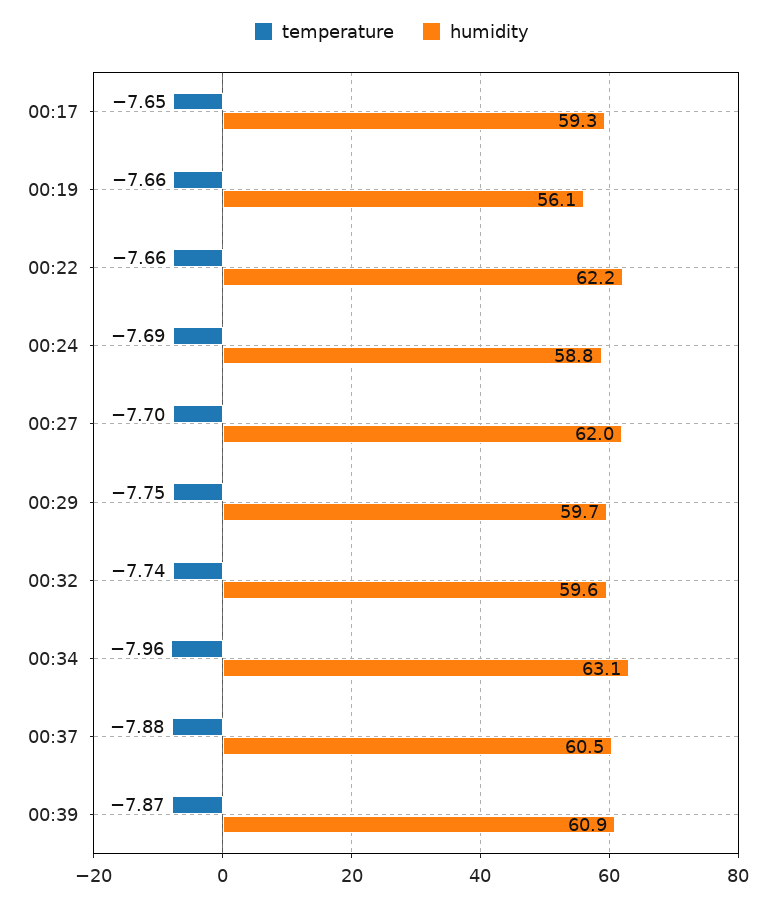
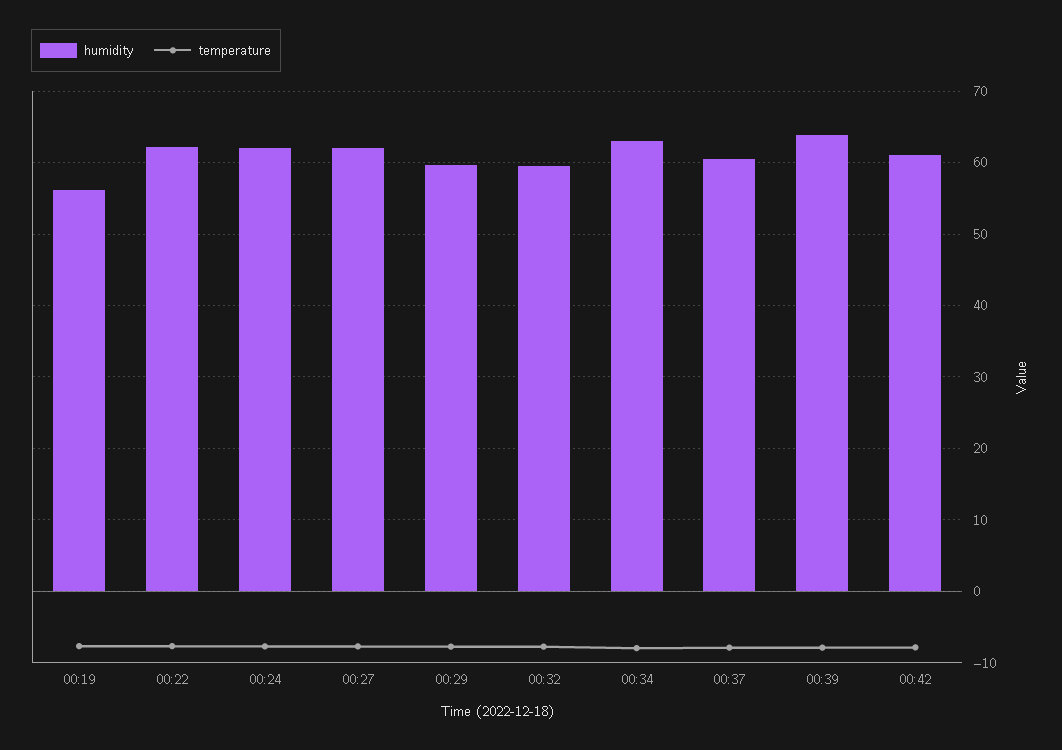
temperature, 00:17: -7.65 -> none
humidity, 00:17: 59.3 -> none
humidity, 00:24: 58.8 -> 62
humidity, 00:39: 60.9 -> 64
humidity, 00:42: none -> 61
temperature, 00:42: none -> -8

